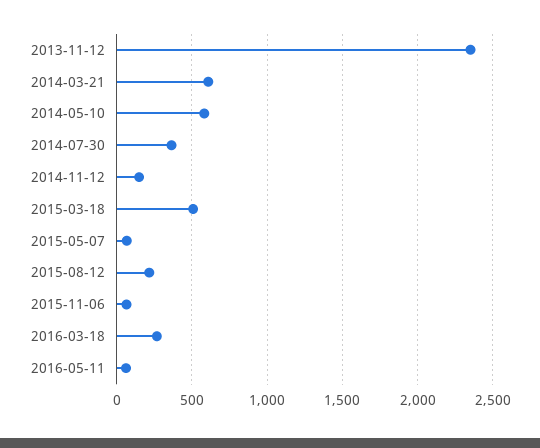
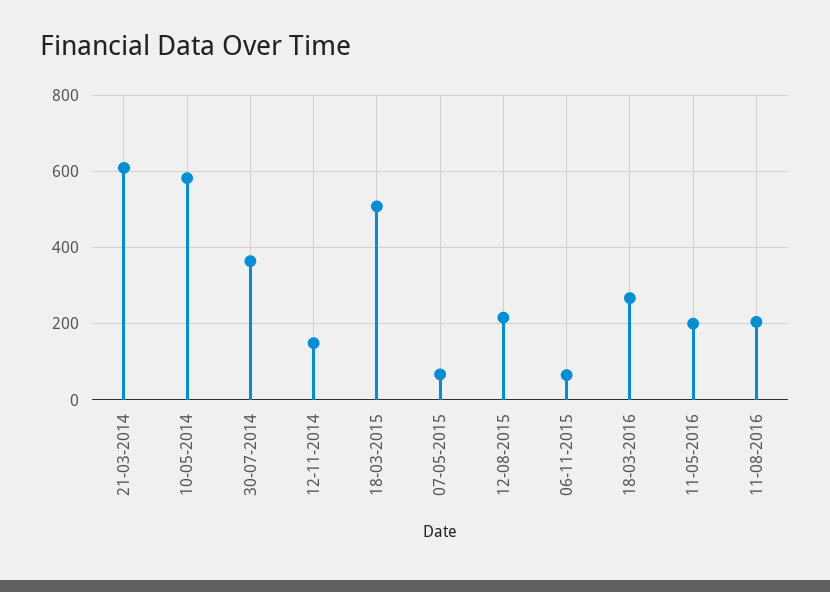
2013-11-12: 2350 -> none
2016-05-11: 50 -> 200
11-08-2016: none -> 200

